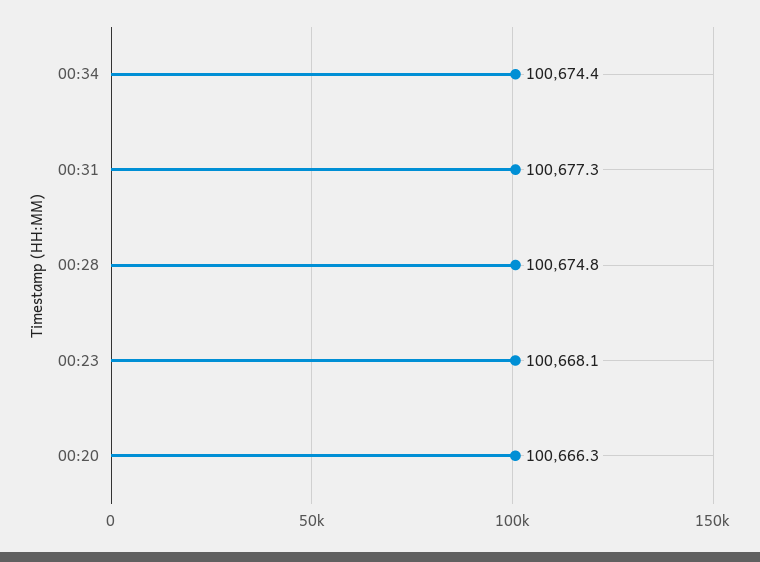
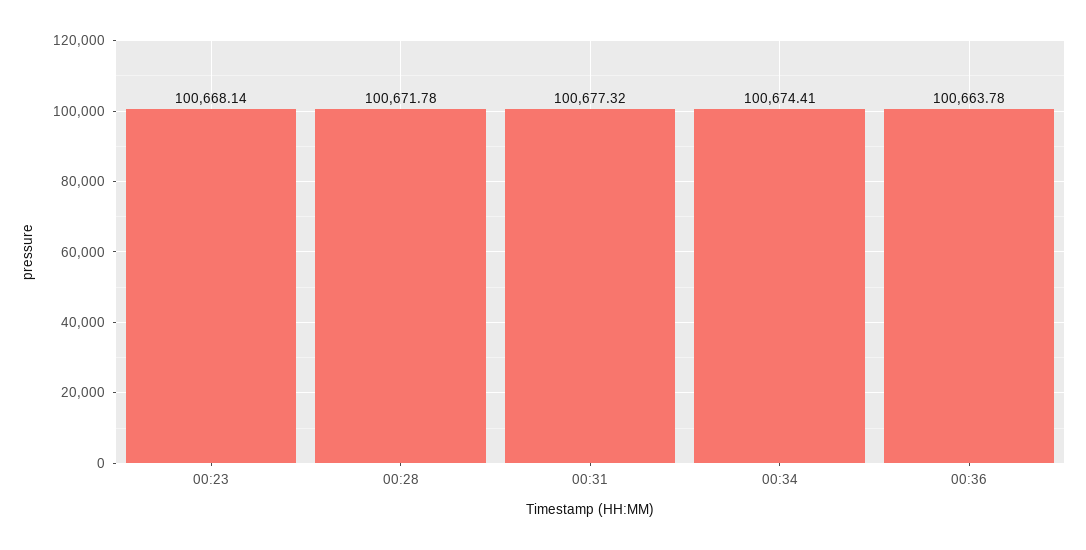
00:28: 100674.8 -> 100671.78
00:20: 100666.3 -> none
00:36: none -> 100663.78

